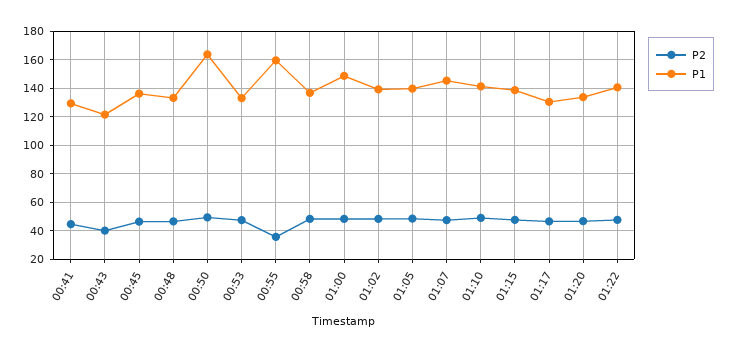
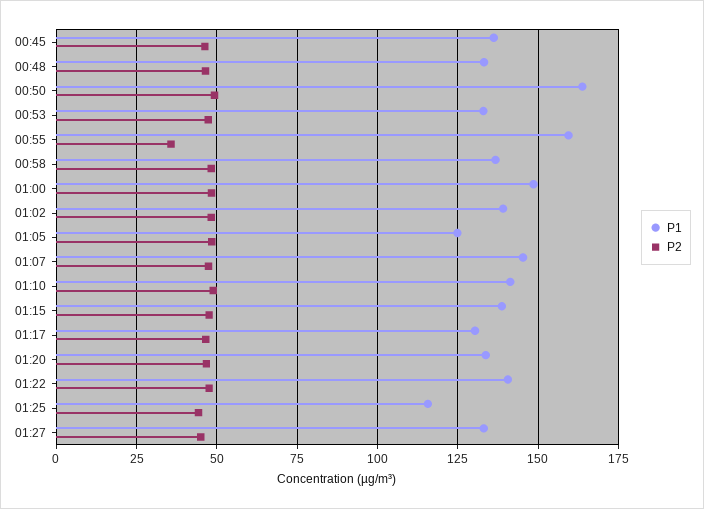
P2, 00:41: 45 -> none
P1, 00:41: 130 -> none
P2, 00:43: 40 -> none
P1, 00:43: 120 -> none
P1, 01:05: 140 -> 125
P1, 01:25: none -> 115
P2, 01:25: none -> 45
P1, 01:27: none -> 132.5
P2, 01:27: none -> 45

